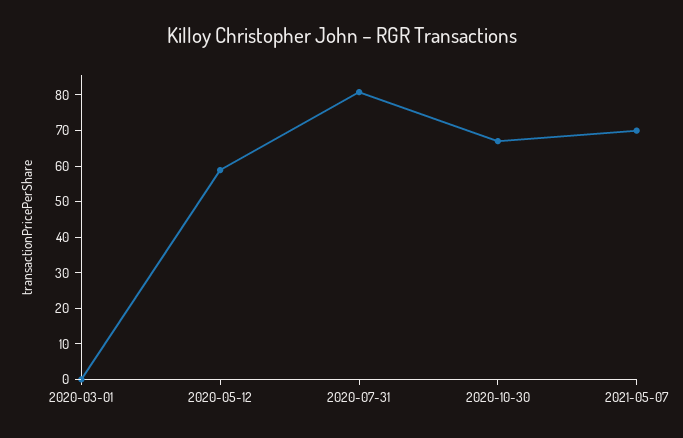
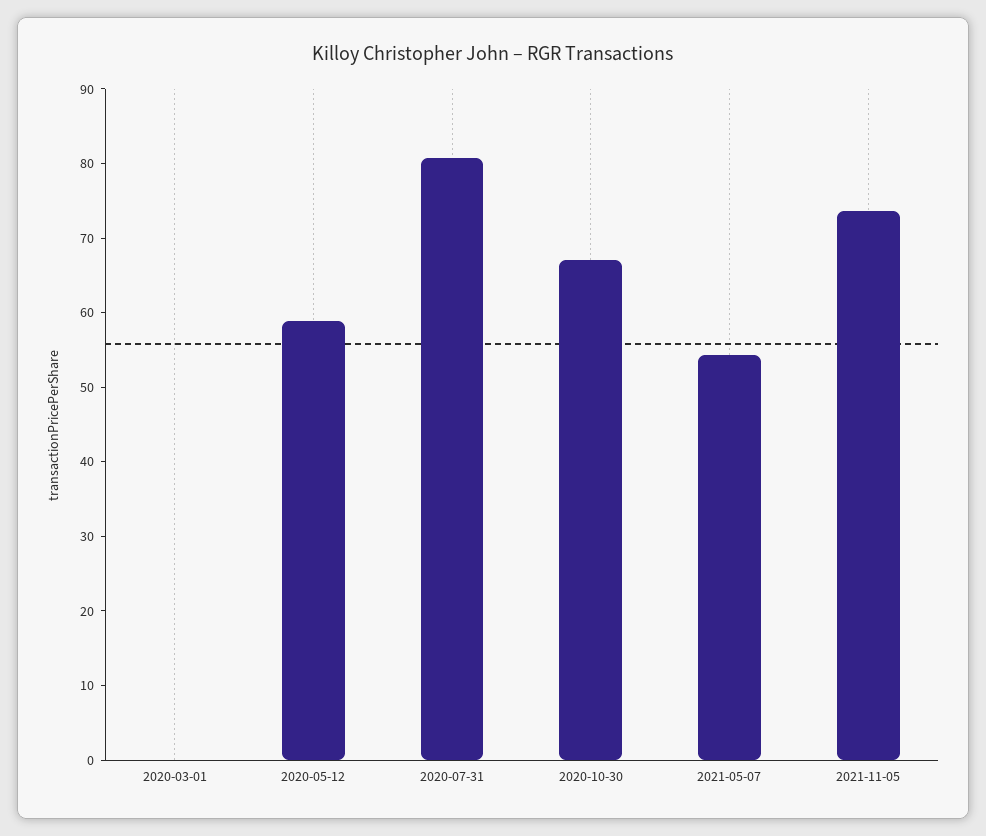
2021-05-07: 70 -> 54
2021-11-05: none -> 74

